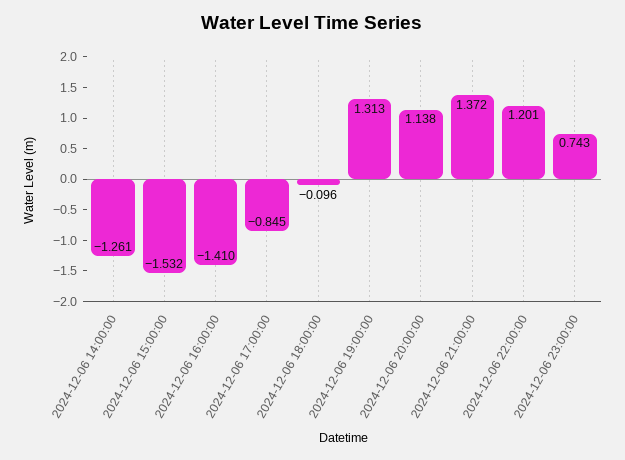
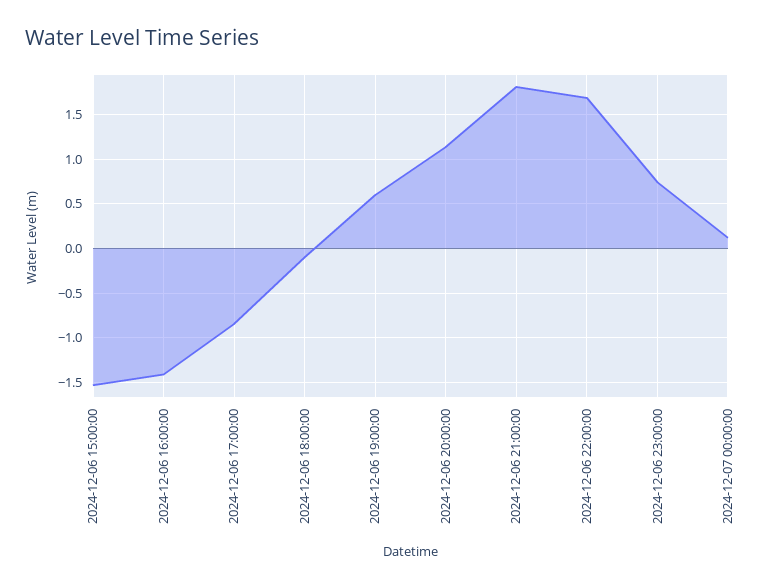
2024-12-06 14:00:00: -1.261 -> none
2024-12-06 19:00:00: 1.313 -> 0.6
2024-12-06 21:00:00: 1.372 -> 1.8
2024-12-06 22:00:00: 1.201 -> 1.7
2024-12-07 00:00:00: none -> 0.1

